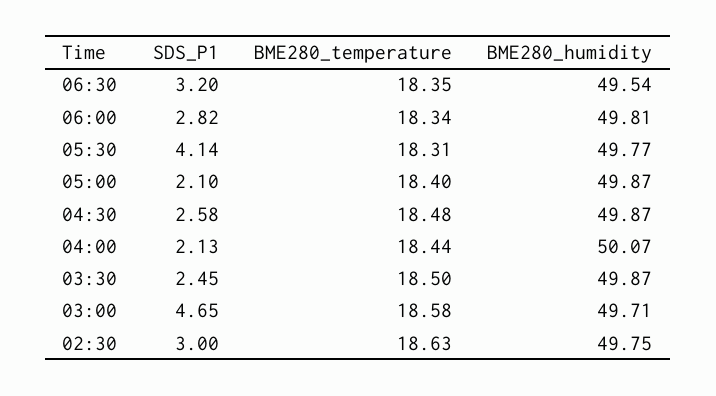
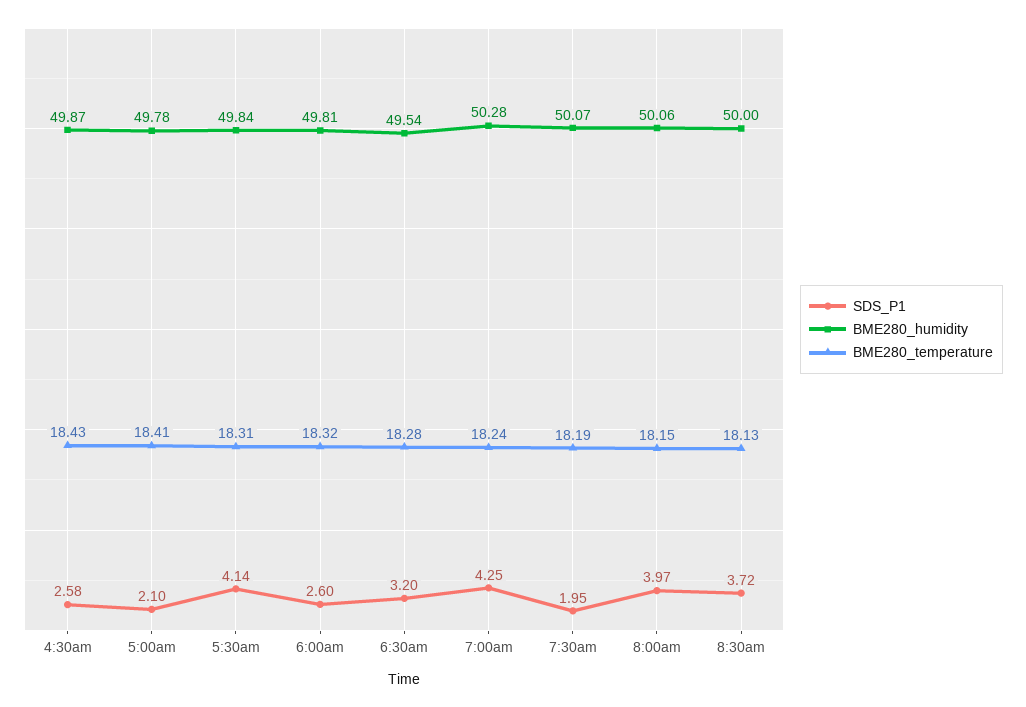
BME280_temperature, 06:30: 18.35 -> 18.28
SDS_P1, 06:00: 2.82 -> 2.6
BME280_temperature, 06:00: 18.34 -> 18.32
BME280_humidity, 05:30: 49.77 -> 49.84
BME280_temperature, 05:00: 18.4 -> 18.41
BME280_humidity, 05:00: 49.87 -> 49.78
BME280_temperature, 04:30: 18.48 -> 18.43
SDS_P1, 04:00: 2.13 -> none
BME280_temperature, 04:00: 18.44 -> none
BME280_humidity, 04:00: 50.07 -> none
SDS_P1, 03:30: 2.45 -> none
BME280_temperature, 03:30: 18.5 -> none
BME280_humidity, 03:30: 49.87 -> none
SDS_P1, 03:00: 4.65 -> none
BME280_temperature, 03:00: 18.58 -> none
BME280_humidity, 03:00: 49.71 -> none
SDS_P1, 02:30: 3 -> none
BME280_temperature, 02:30: 18.63 -> none
BME280_humidity, 02:30: 49.75 -> none
SDS_P1, 7:00am: none -> 4.25
BME280_humidity, 7:00am: none -> 50.28
BME280_temperature, 7:00am: none -> 18.24
SDS_P1, 7:30am: none -> 1.95
BME280_humidity, 7:30am: none -> 50.07
BME280_temperature, 7:30am: none -> 18.19
SDS_P1, 8:00am: none -> 3.97
BME280_humidity, 8:00am: none -> 50.06
BME280_temperature, 8:00am: none -> 18.15
SDS_P1, 8:30am: none -> 3.72
BME280_humidity, 8:30am: none -> 50
BME280_temperature, 8:30am: none -> 18.13

